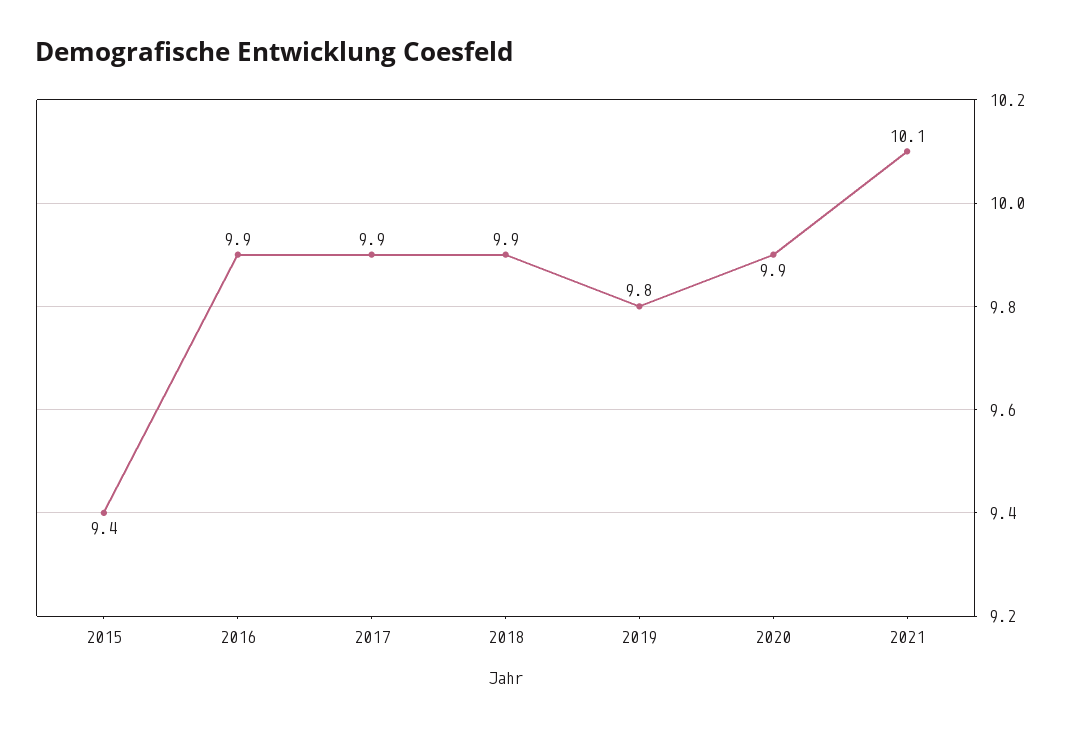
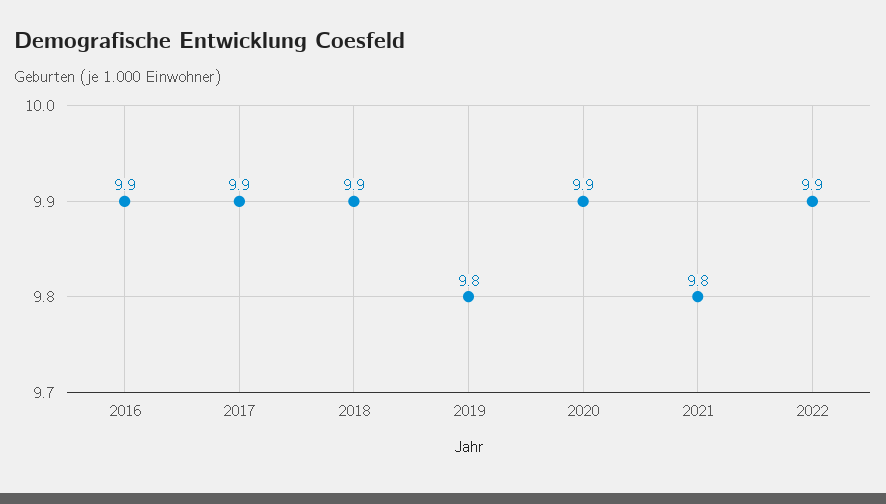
2015: 9.4 -> none
2021: 10.1 -> 9.8
2022: none -> 9.9

